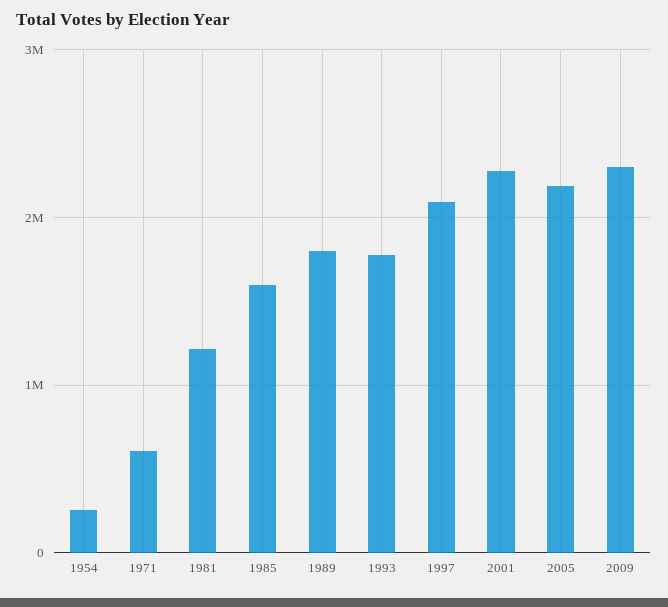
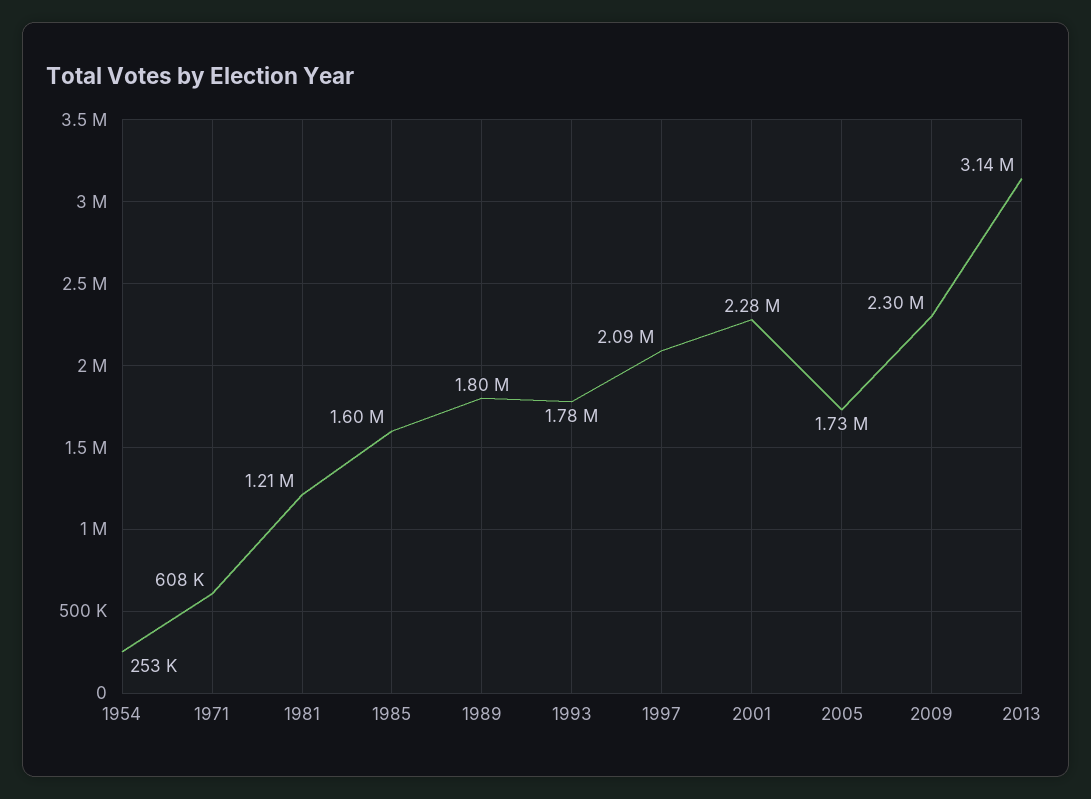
2005: 2200000 -> 1730000
2013: none -> 3140000

